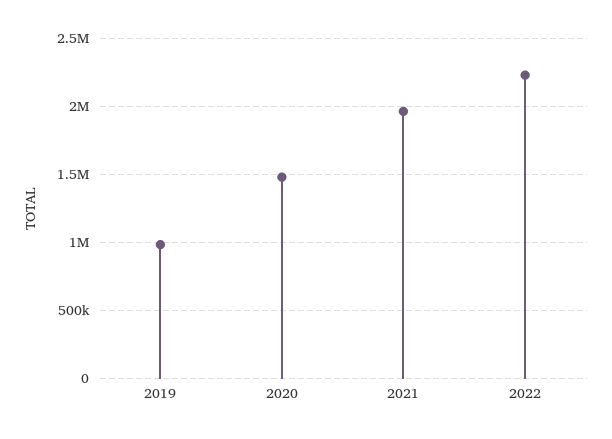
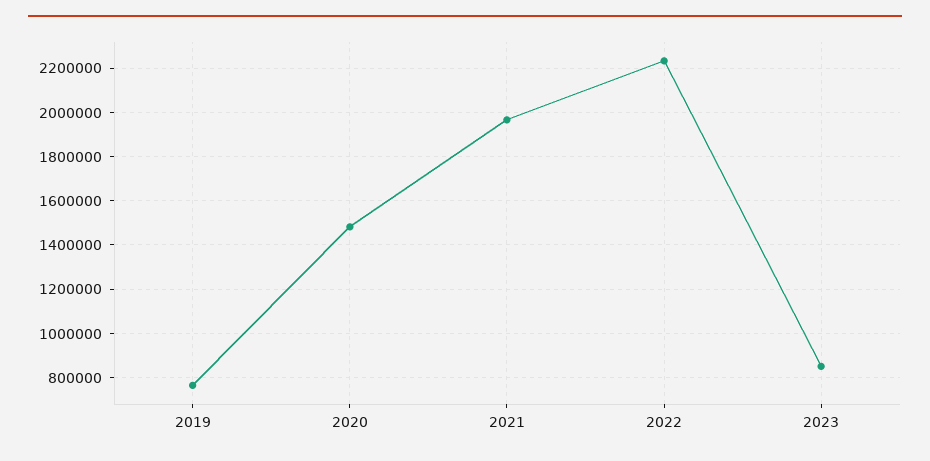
2019: 1000000 -> 750000
2023: none -> 850000

